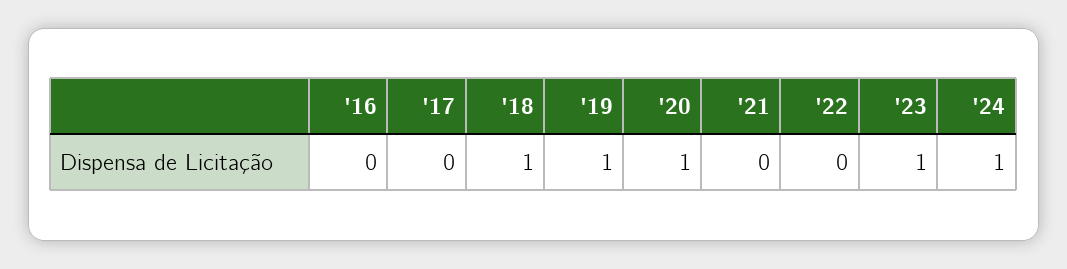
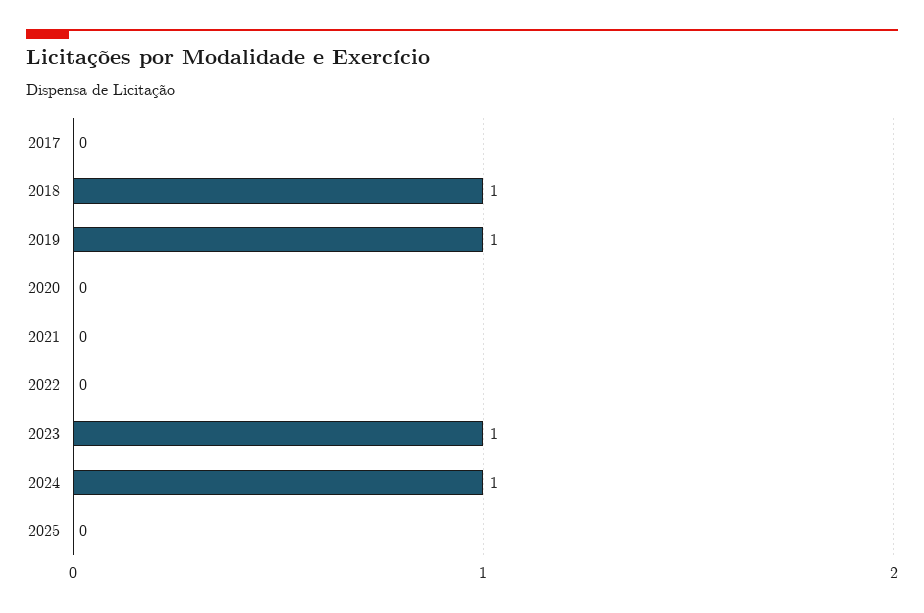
'16: 0 -> none
'20: 1 -> 0
2025: none -> 0

